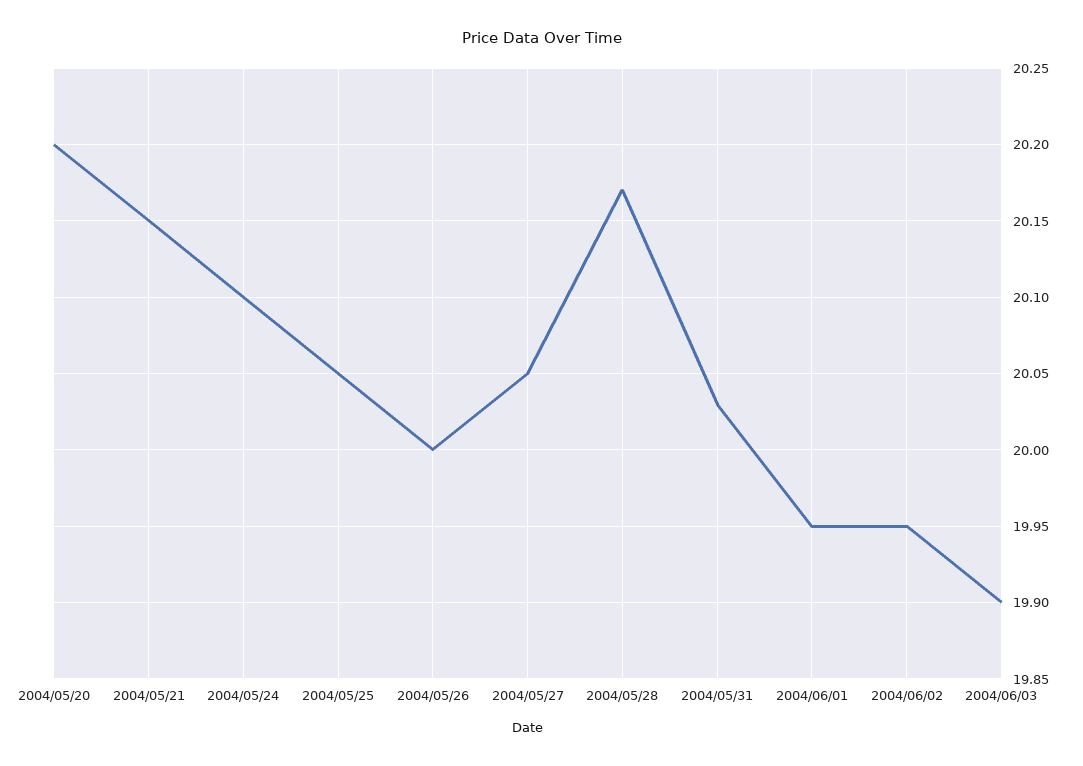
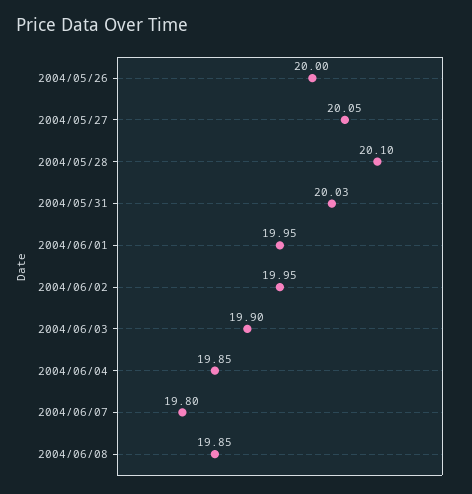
2004/05/20: 20.2 -> none
2004/05/21: 20.15 -> none
2004/05/24: 20.1 -> none
2004/05/25: 20.05 -> none
2004/05/28: 20.17 -> 20.1
2004/06/04: none -> 19.85
2004/06/07: none -> 19.8
2004/06/08: none -> 19.85

